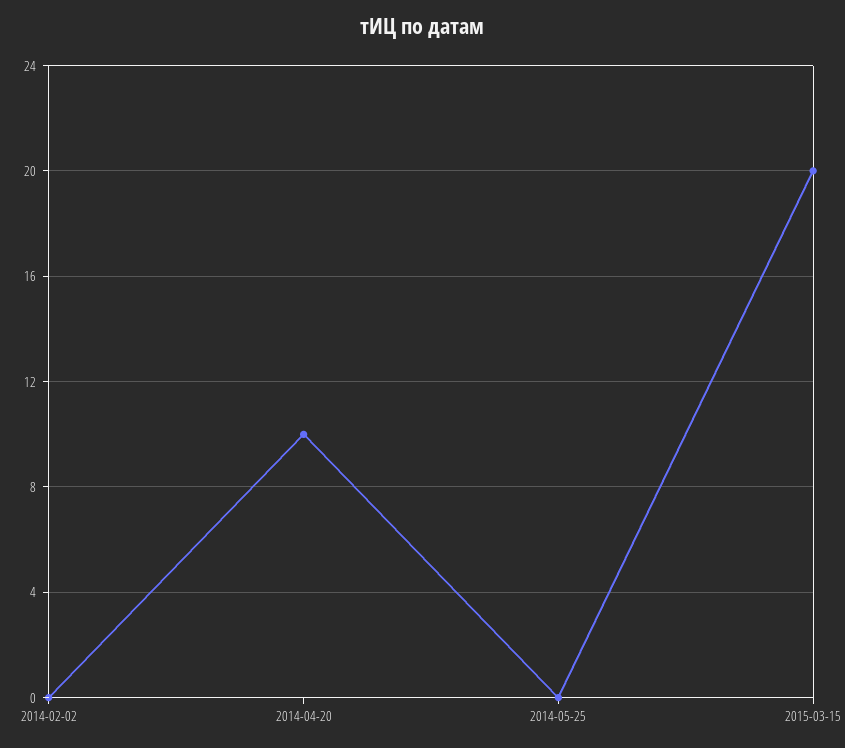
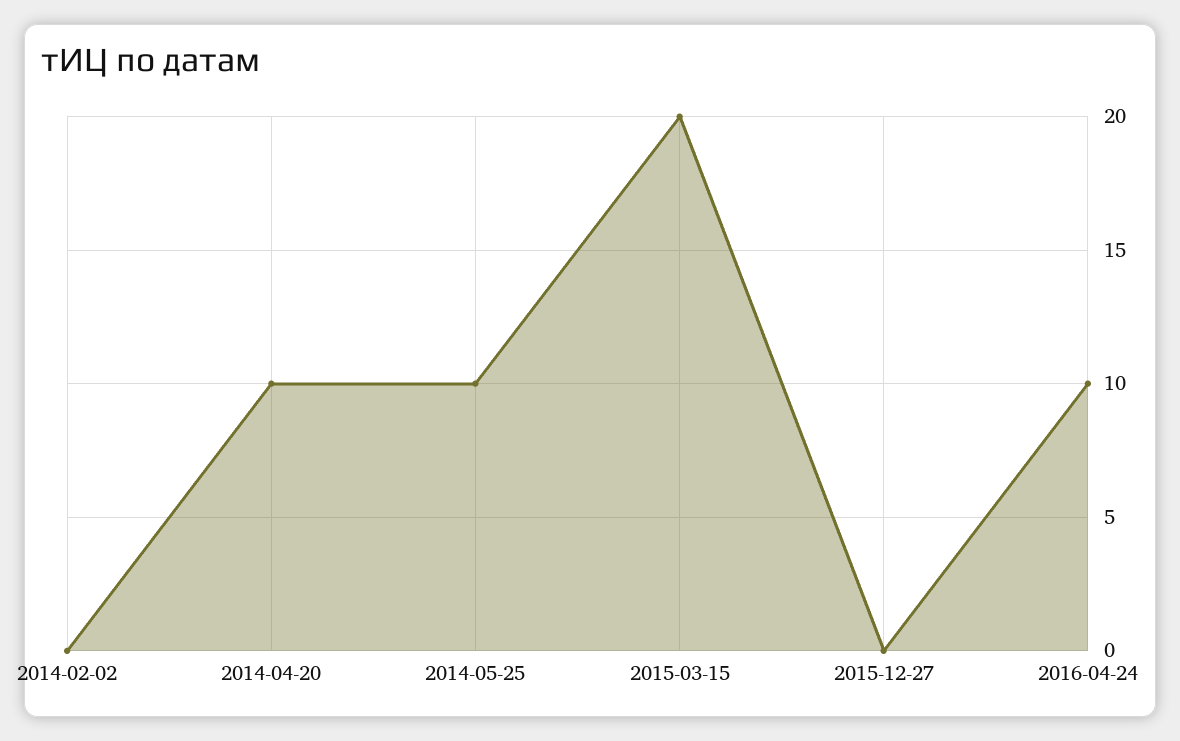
2014-05-25: 0 -> 10
2015-12-27: none -> 0
2016-04-24: none -> 10

